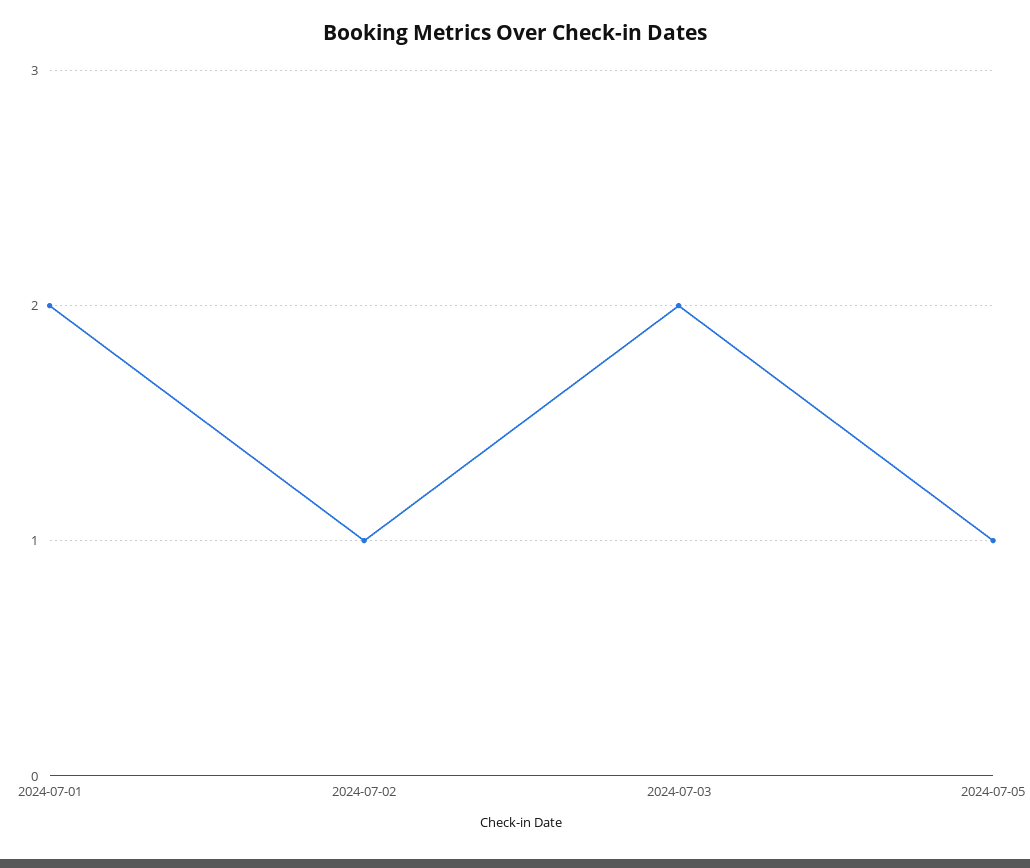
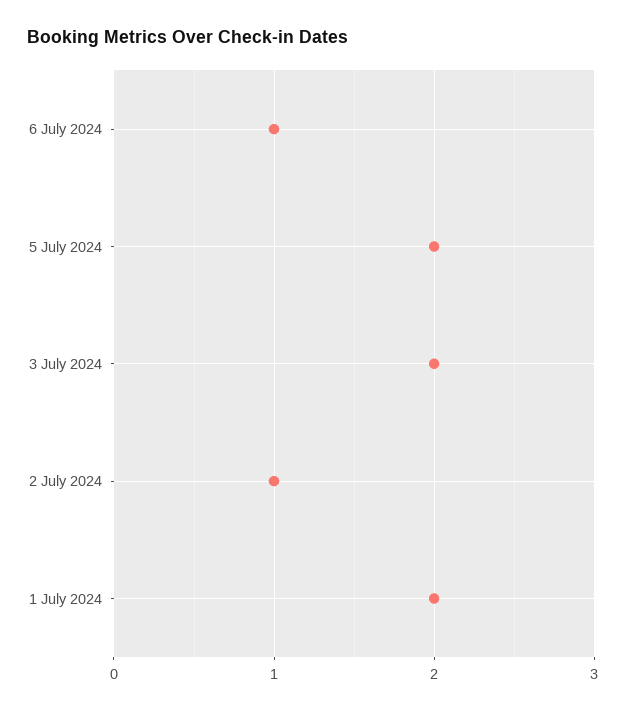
2024-07-05: 1 -> 2
6 July 2024: none -> 1

